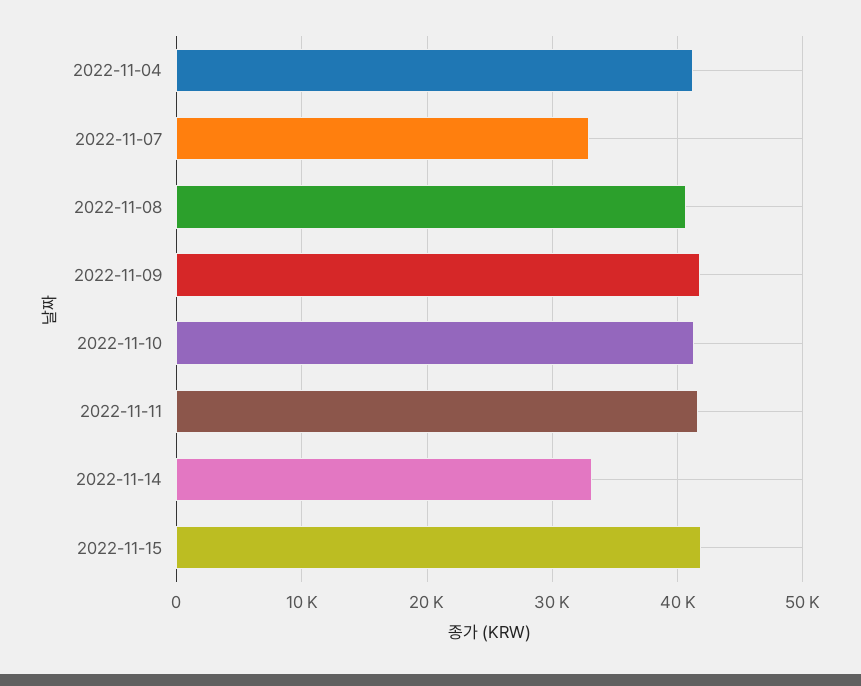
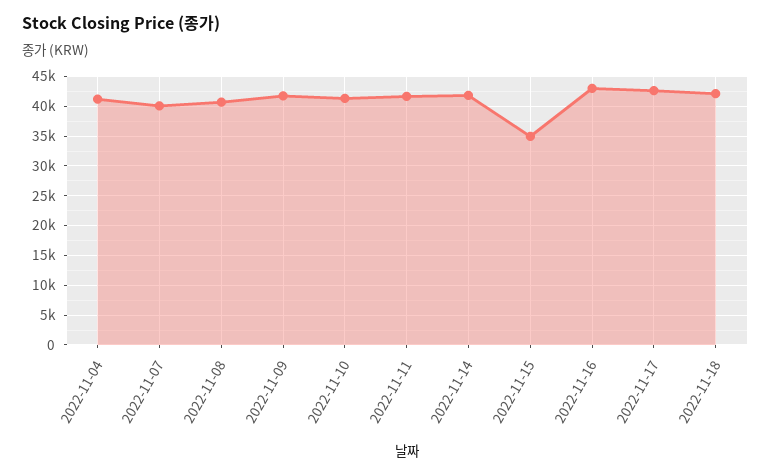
2022-11-07: 33000 -> 40000
2022-11-14: 33000 -> 42500
2022-11-15: 42000 -> 35000
2022-11-16: none -> 42500
2022-11-17: none -> 42500
2022-11-18: none -> 42500

